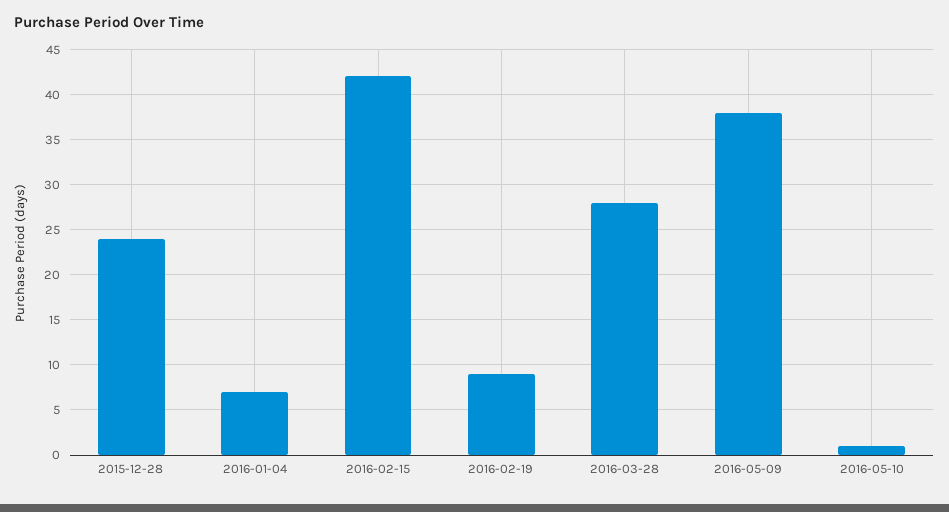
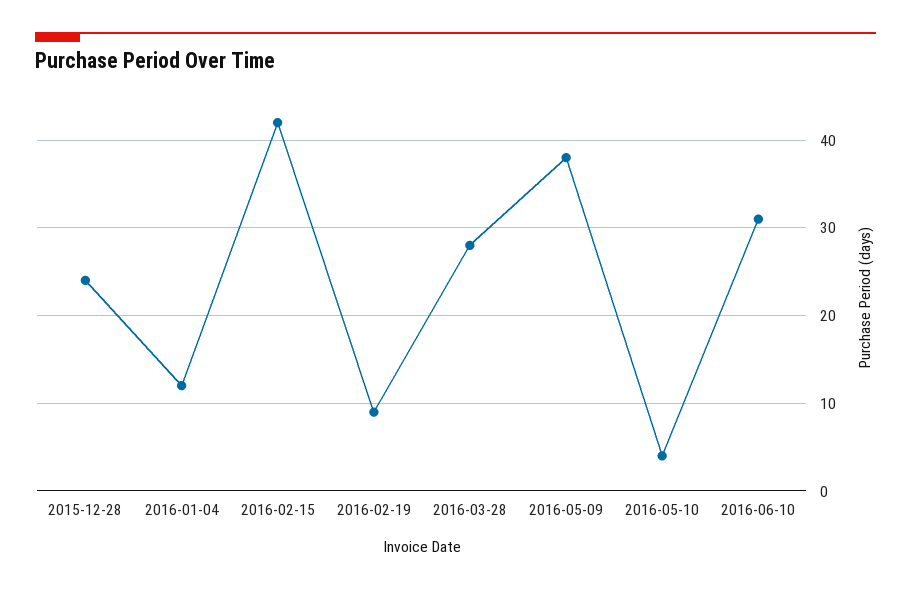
2016-01-04: 7 -> 12
2016-05-10: 1 -> 4
2016-06-10: none -> 31

